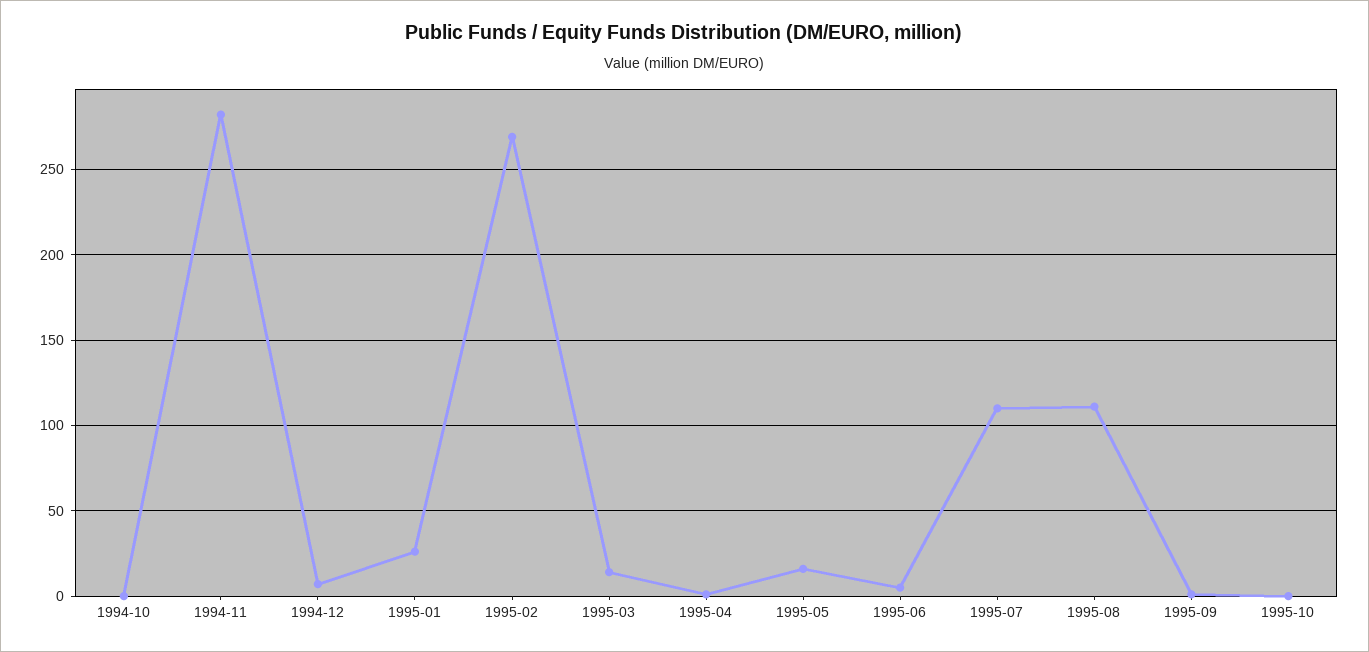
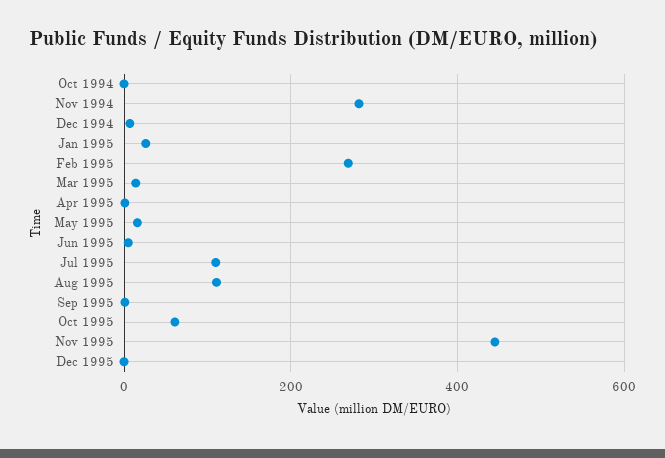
1995-10: 0 -> 60
Nov 1995: none -> 440
Dec 1995: none -> 0

